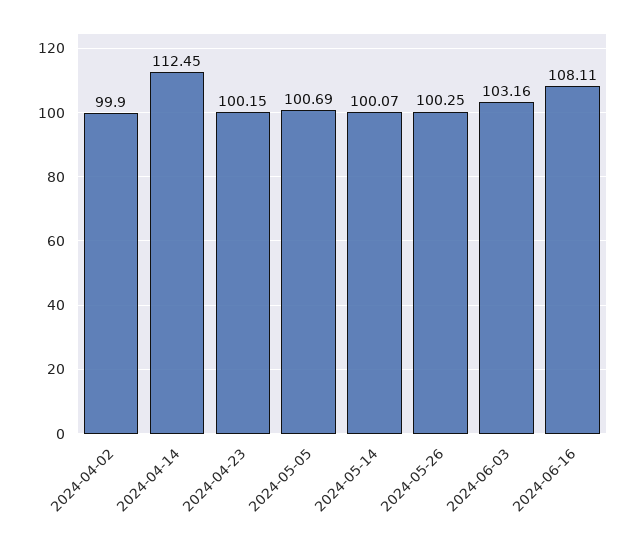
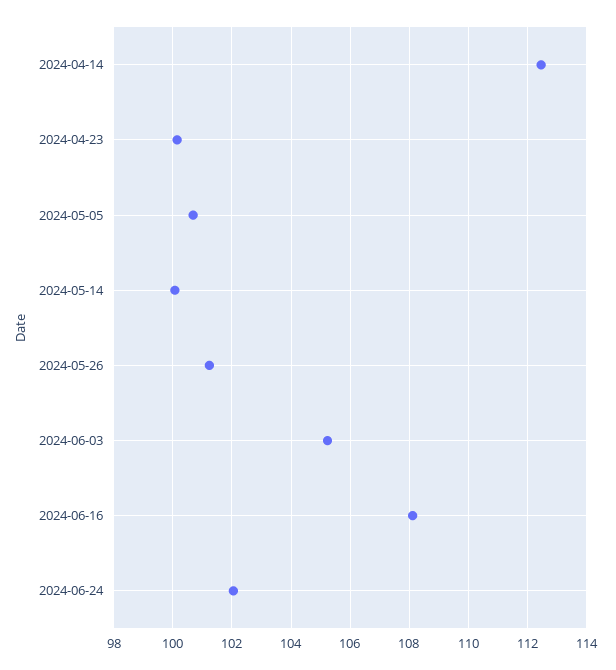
2024-04-02: 99.9 -> none
2024-05-26: 100.25 -> 101.25
2024-06-03: 103.16 -> 105.25
2024-06-24: none -> 102

